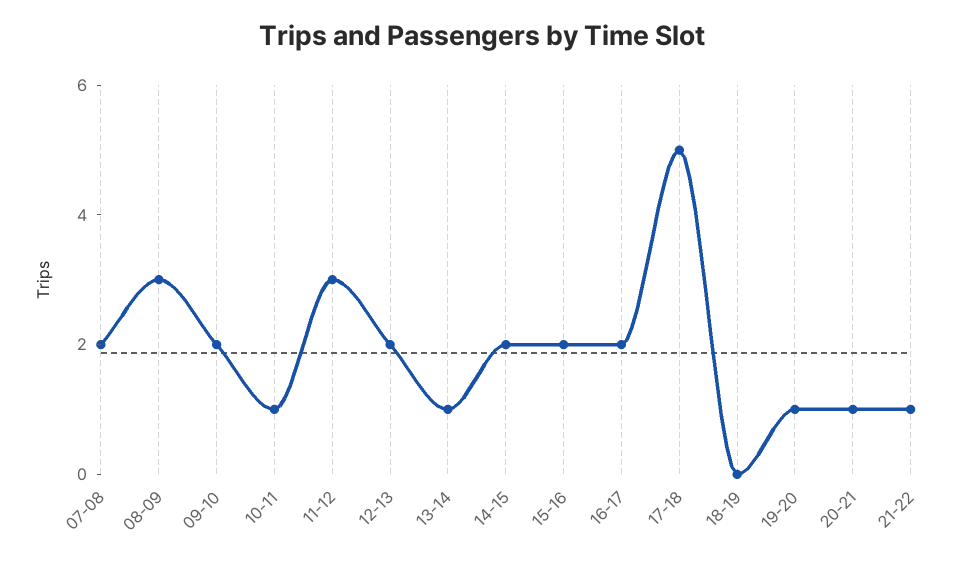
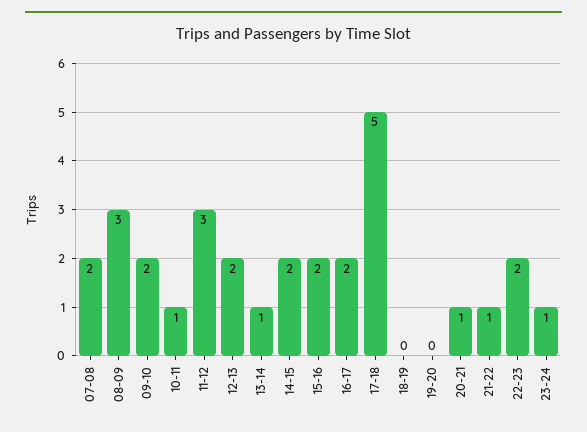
19-20: 1 -> 0
22-23: none -> 2
23-24: none -> 1

